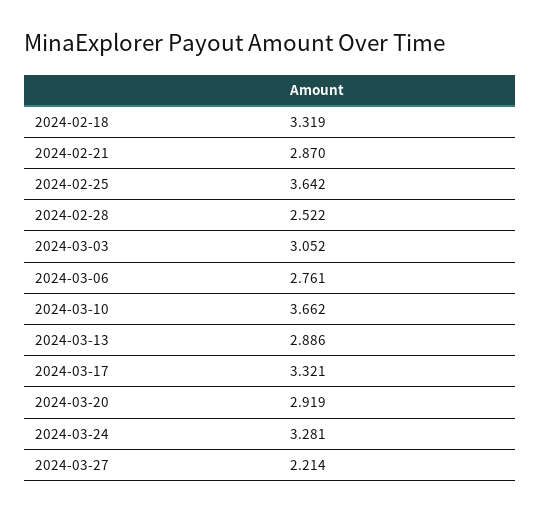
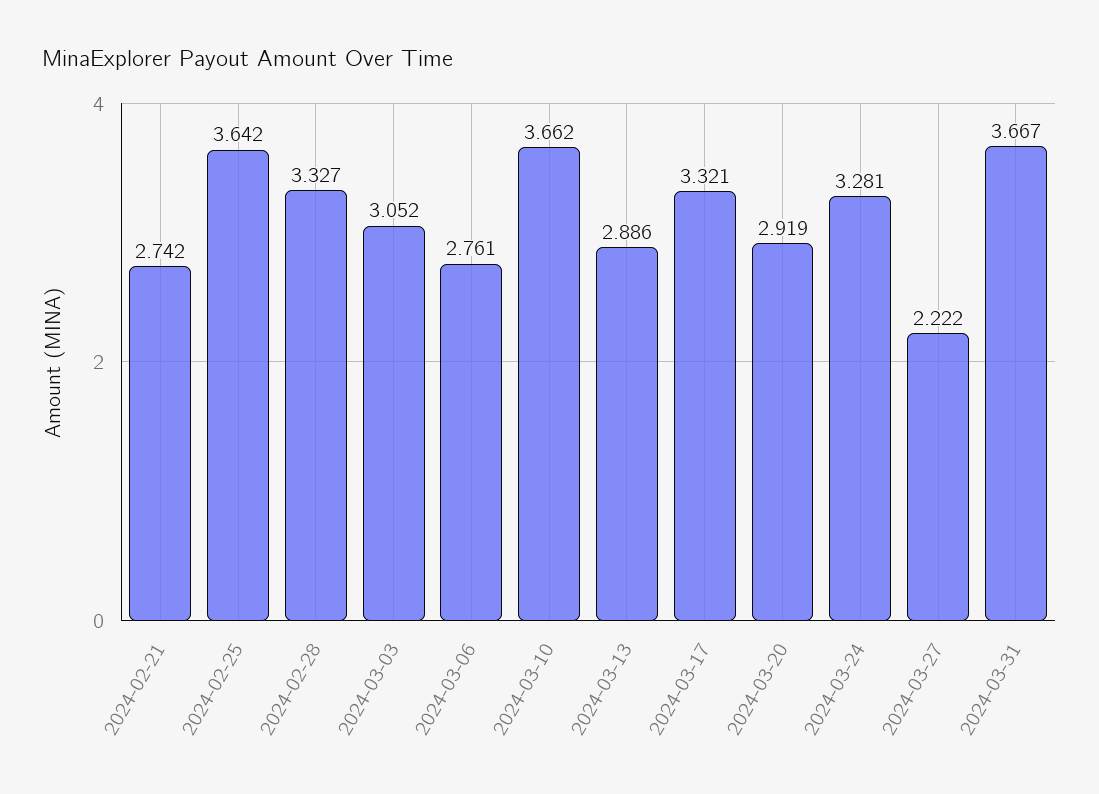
2024-02-18: 3.319 -> none
2024-02-21: 2.87 -> 2.742
2024-02-28: 2.522 -> 3.327
2024-03-27: 2.214 -> 2.222
2024-03-31: none -> 3.667

